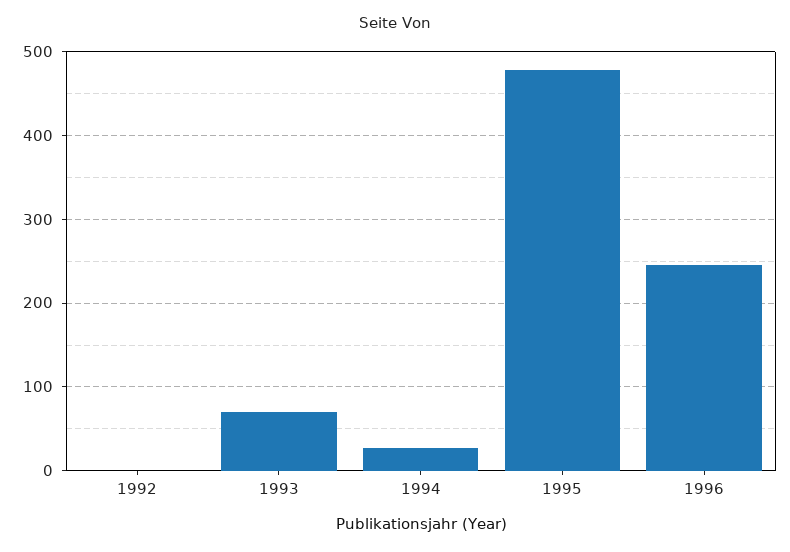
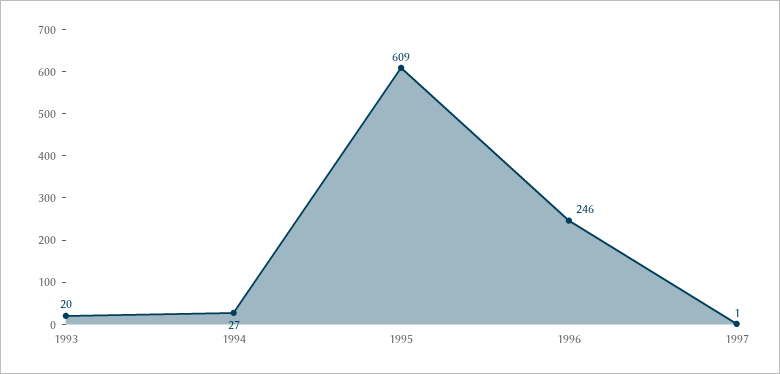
1992: 0 -> none
1993: 70 -> 20
1995: 480 -> 609
1997: none -> 1

